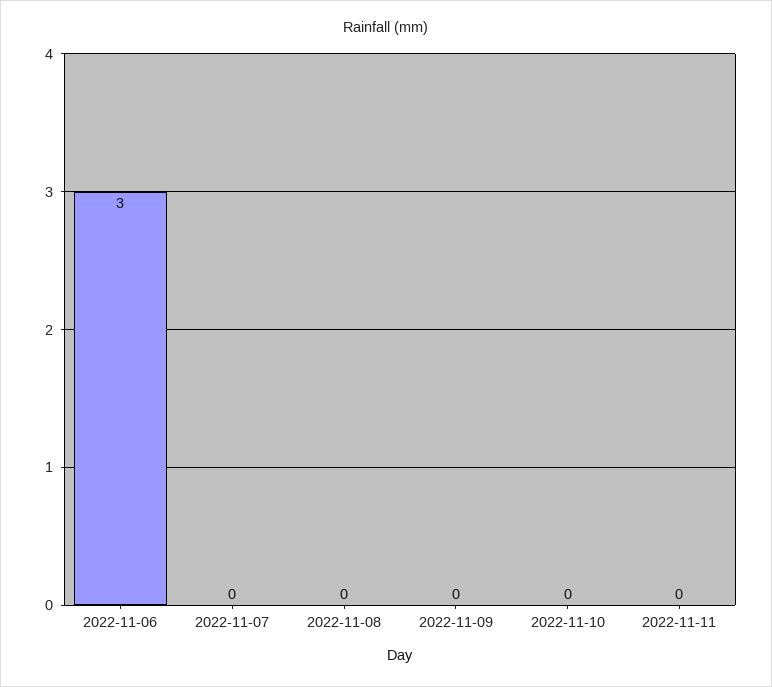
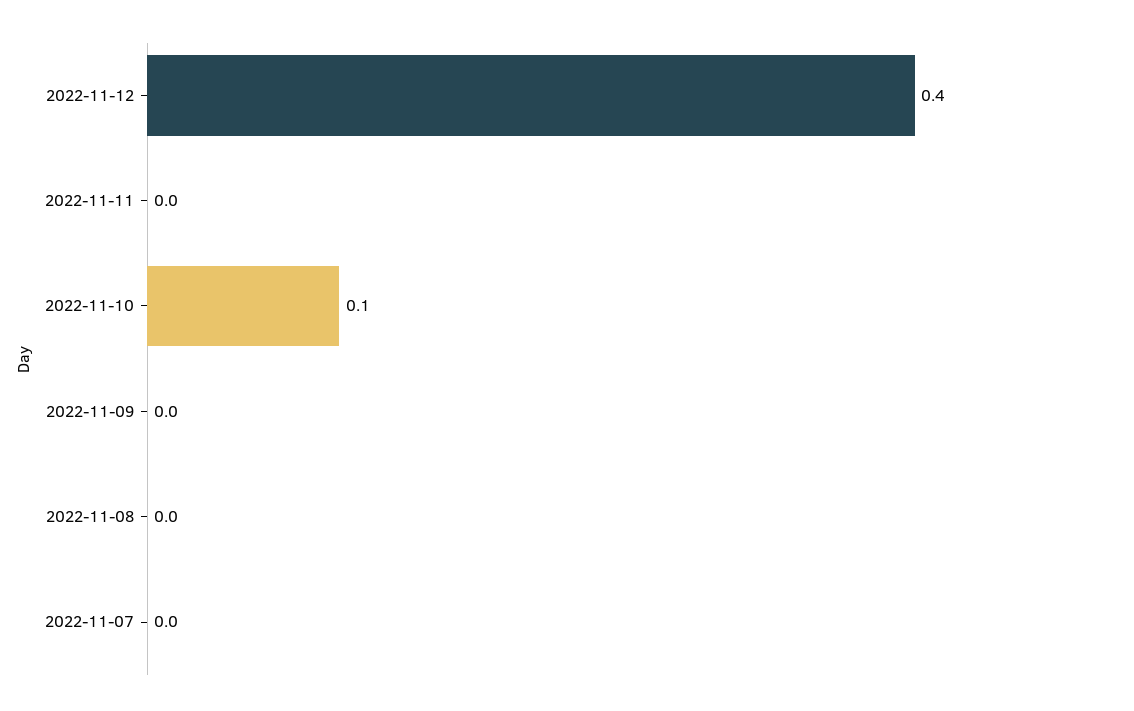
2022-11-06: 3 -> none
2022-11-10: 0 -> 0.1
2022-11-12: none -> 0.4

